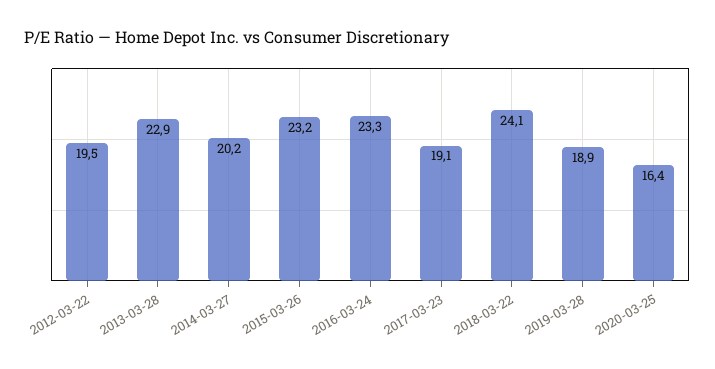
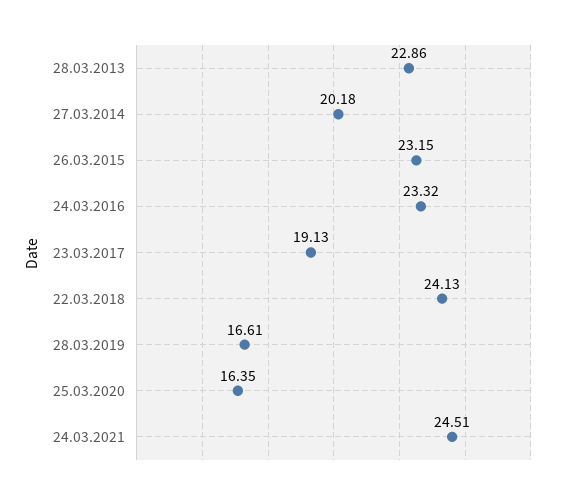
2012-03-22: 19.5 -> none
2019-03-28: 18.9 -> 16.61
24.03.2021: none -> 24.51

